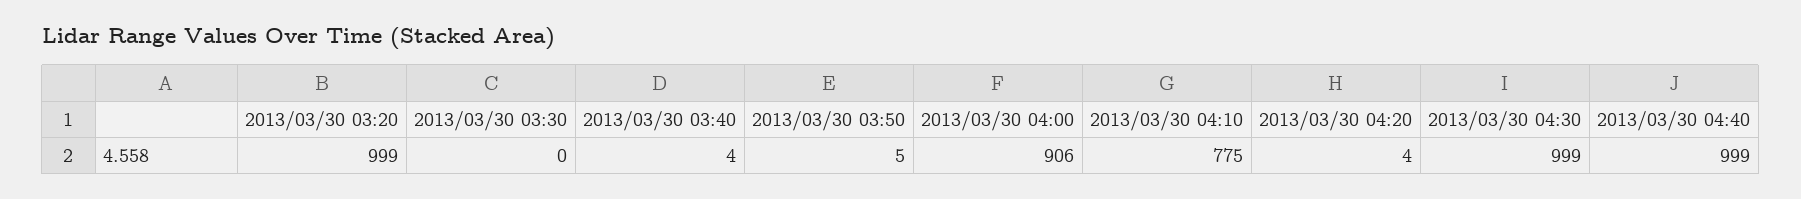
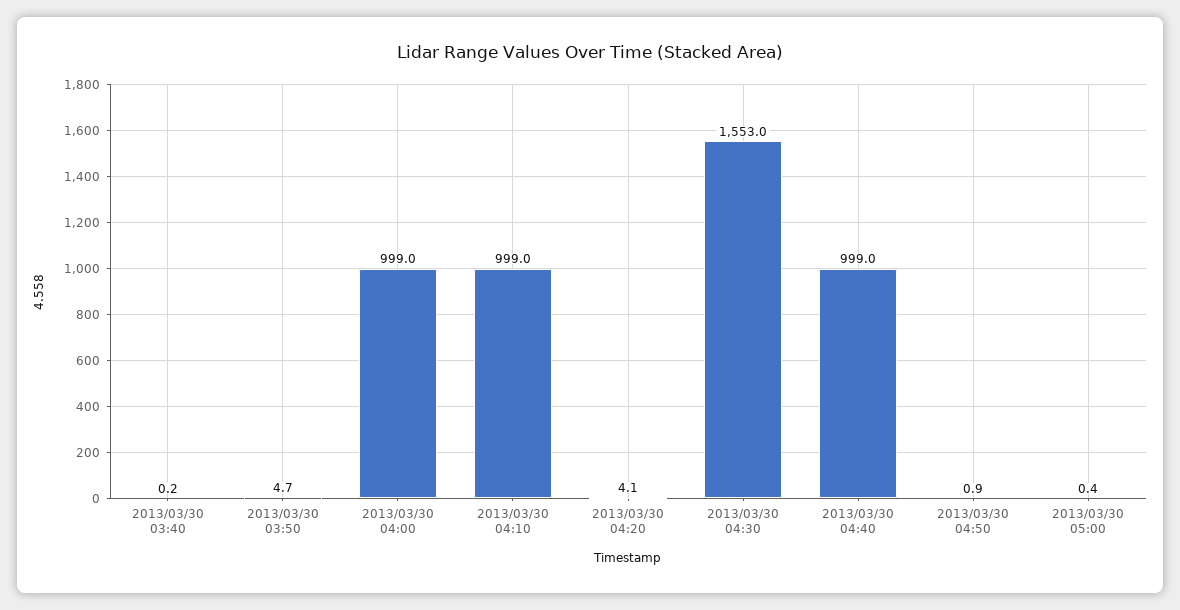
2013/03/30 03:20: 999 -> none
2013/03/30 03:30: 0 -> none
2013/03/30 03:40: 4 -> 0.2
2013/03/30 04:00: 906 -> 999
2013/03/30 04:10: 775 -> 999
2013/03/30 04:30: 999 -> 1553
2013/03/30 04:50: none -> 0.9
2013/03/30 05:00: none -> 0.4

